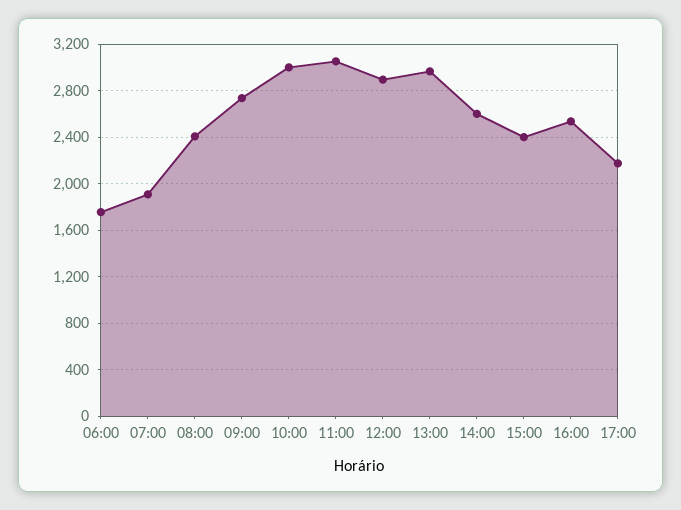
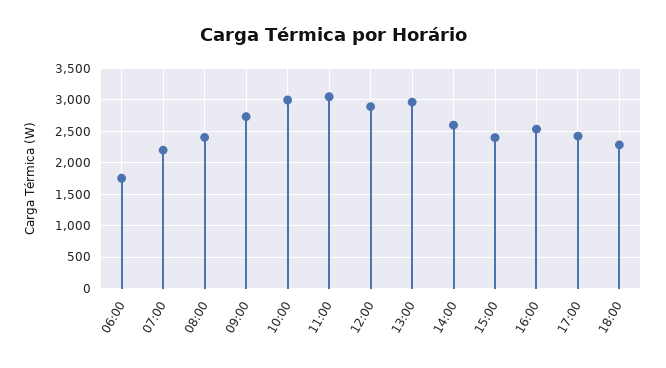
07:00: 1900 -> 2200
17:00: 2200 -> 2400
18:00: none -> 2300

